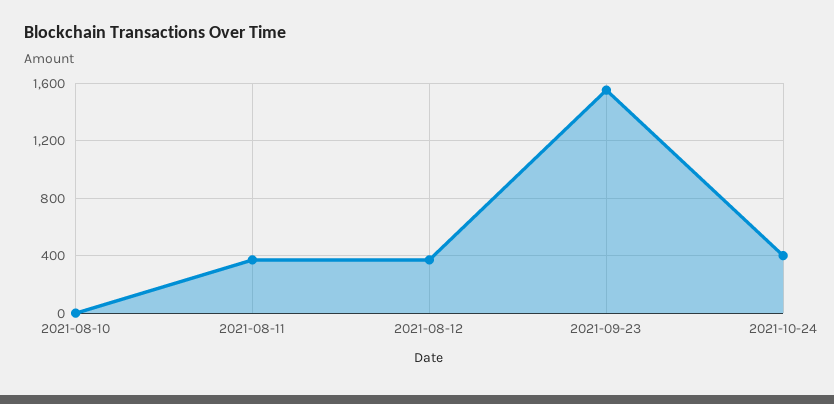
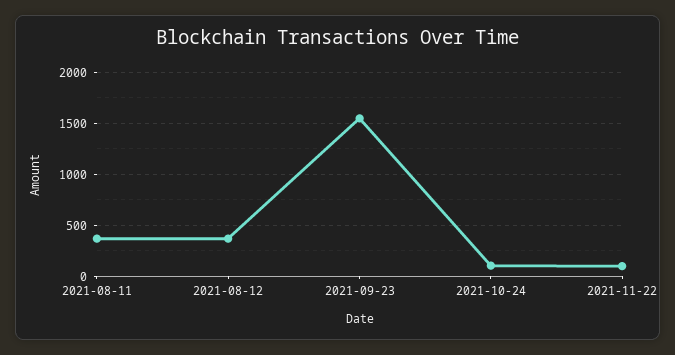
2021-08-10: 0 -> none
2021-10-24: 400 -> 100
2021-11-22: none -> 100

